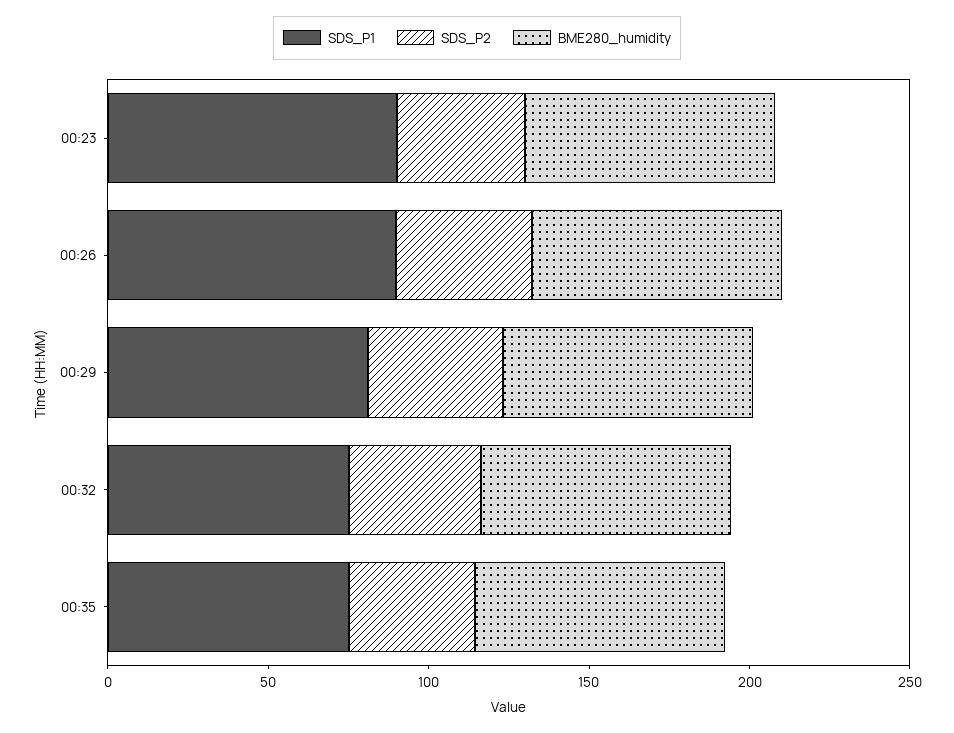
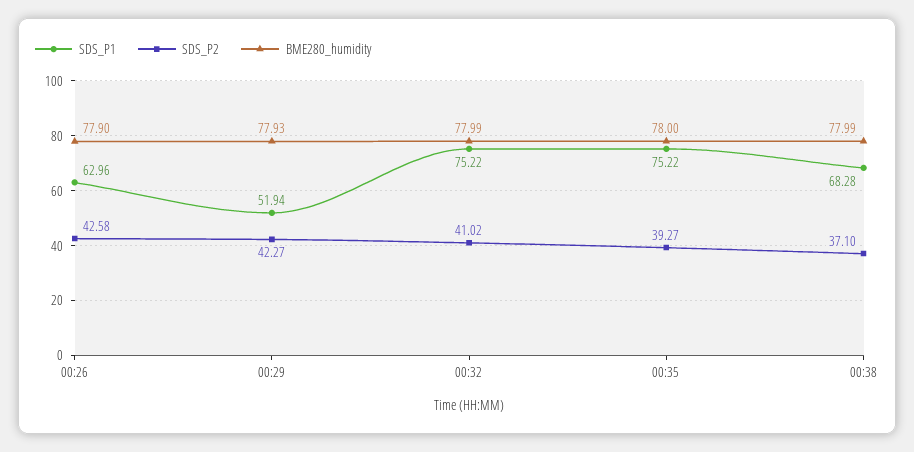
SDS_P1, 00:23: 90 -> none
SDS_P2, 00:23: 40 -> none
BME280_humidity, 00:23: 80 -> none
SDS_P1, 00:26: 90 -> 62.96
SDS_P1, 00:29: 80 -> 51.94
SDS_P1, 00:38: none -> 68.28
SDS_P2, 00:38: none -> 37.1
BME280_humidity, 00:38: none -> 77.99

